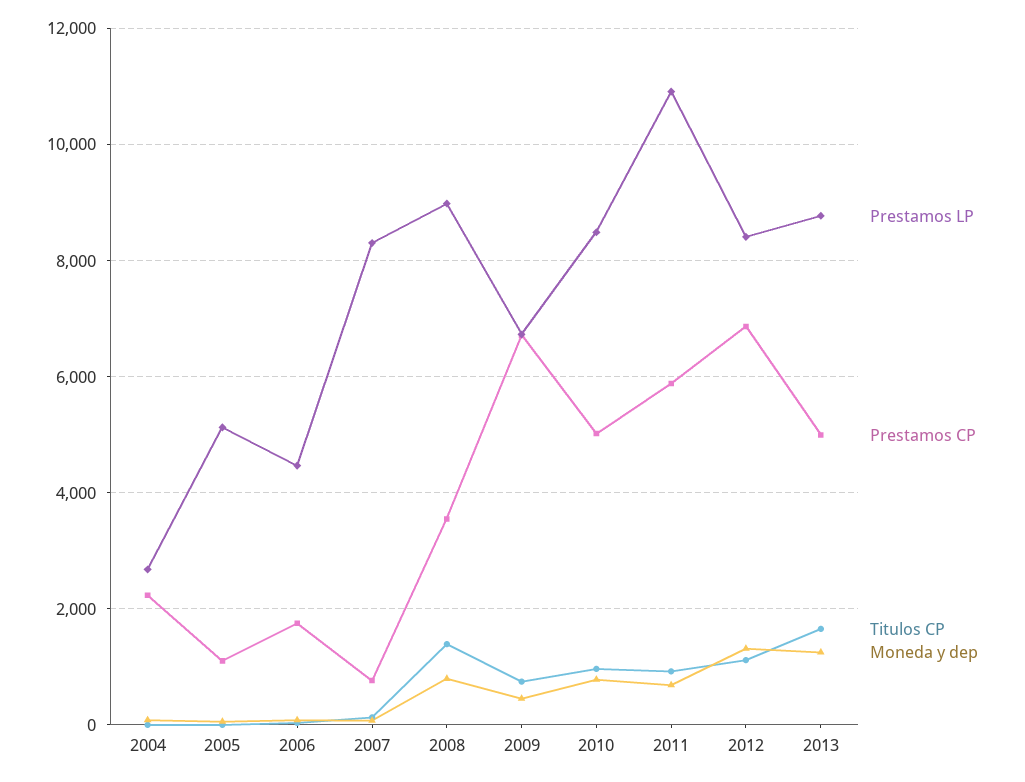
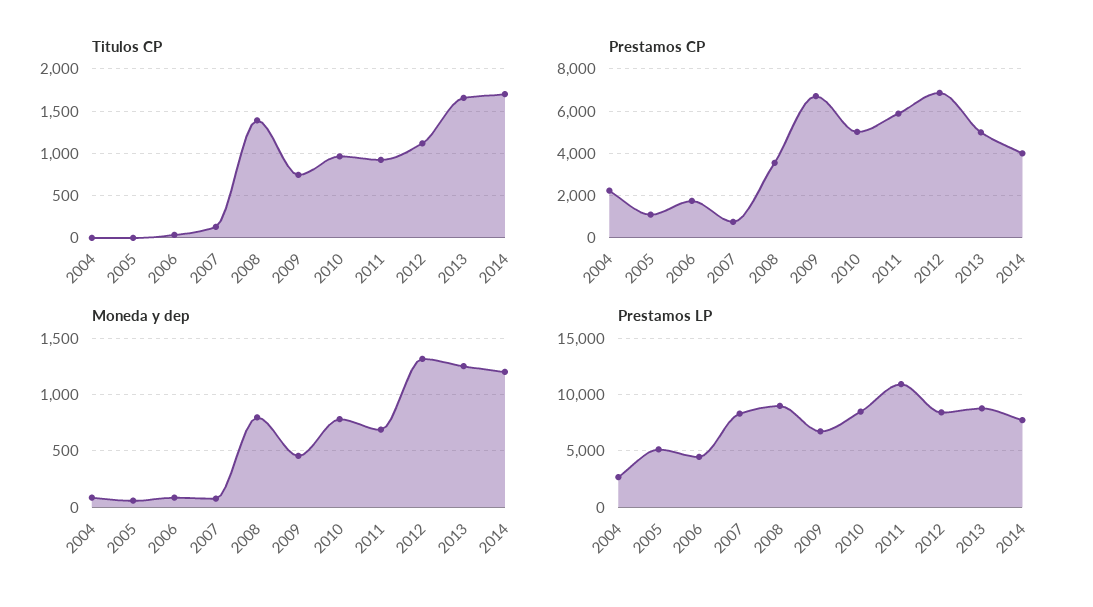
Titulos CP, 2014: none -> 1700
Prestamos CP, 2014: none -> 4000
Moneda y dep, 2014: none -> 1200
Prestamos LP, 2014: none -> 8000

